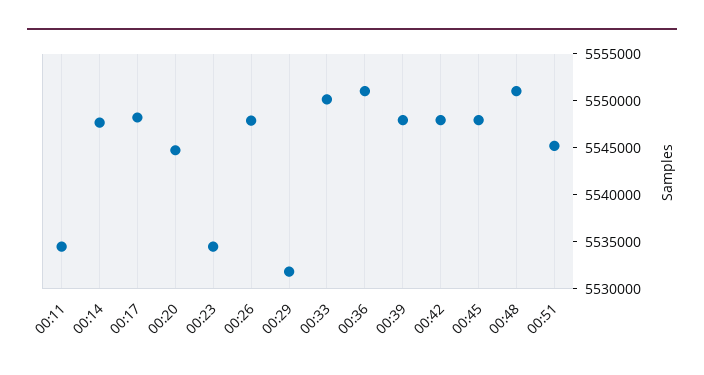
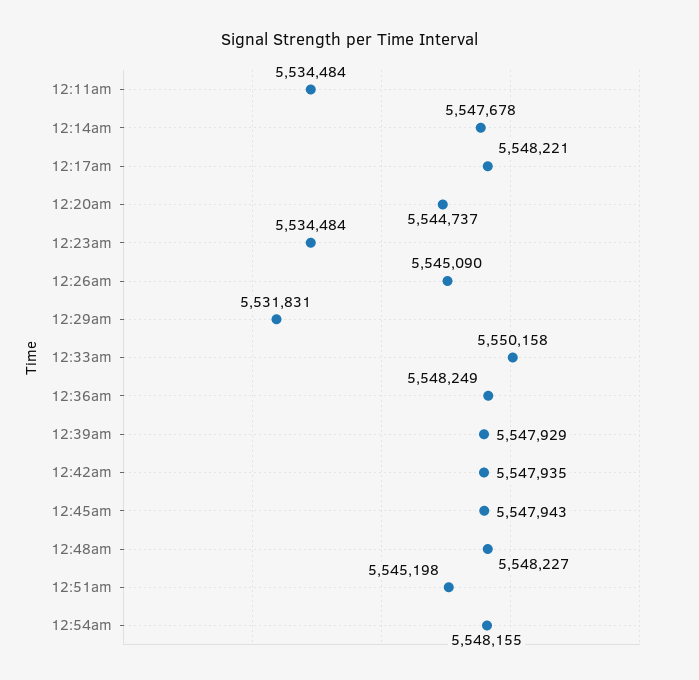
00:26: 5548000 -> 5545090
00:36: 5551000 -> 5548249
00:48: 5551000 -> 5548227
12:54am: none -> 5548155

